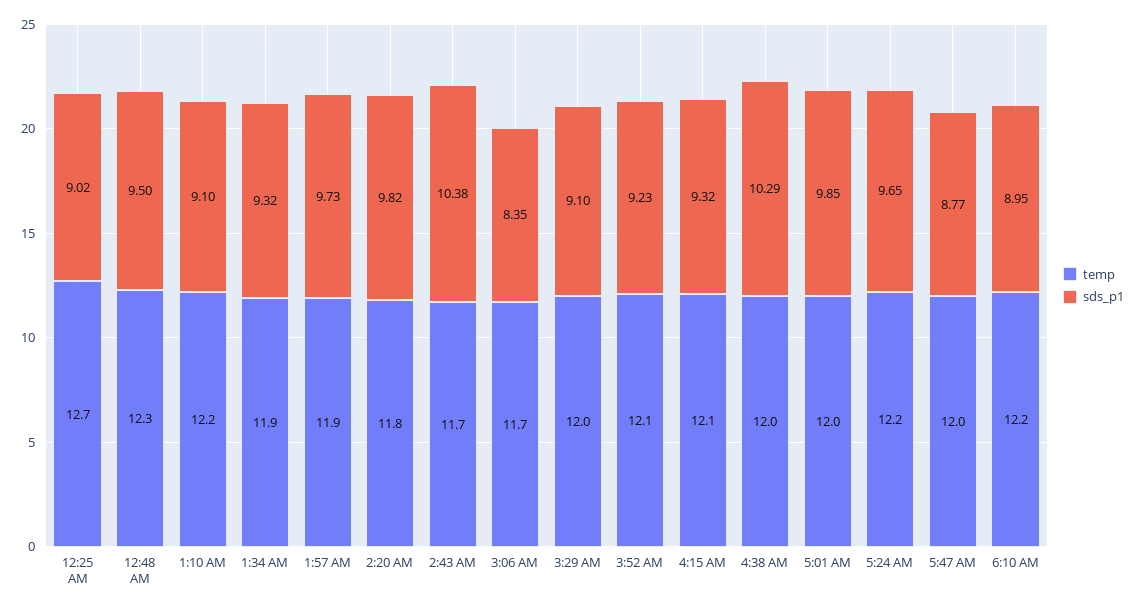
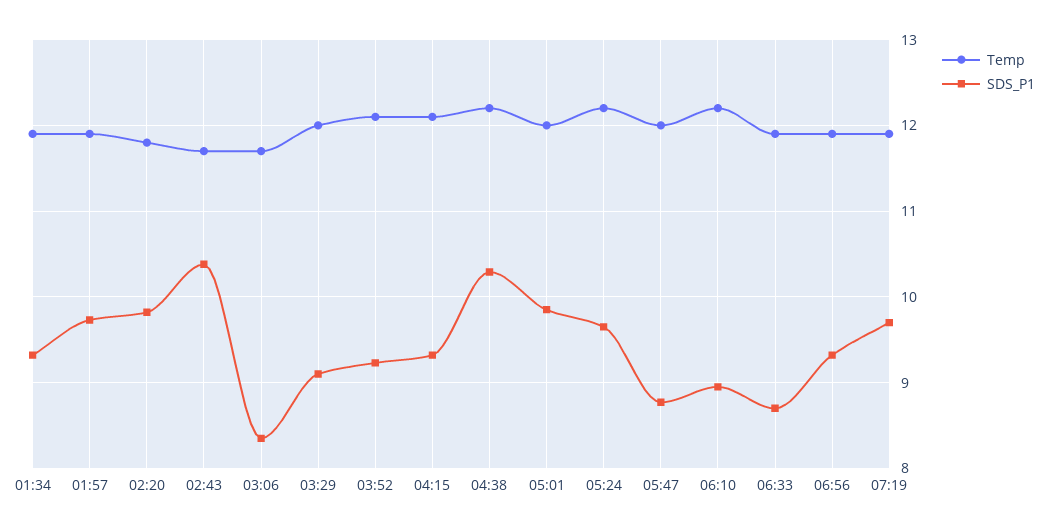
temp, 12:25 AM: 12.7 -> none
sds_p1, 12:25 AM: 9.02 -> none
temp, 12:48 AM: 12.3 -> none
sds_p1, 12:48 AM: 9.5 -> none
temp, 1:10 AM: 12.2 -> none
sds_p1, 1:10 AM: 9.1 -> none
temp, 4:38 AM: 12 -> 12.2
temp, 06:33: none -> 11.9
sds_p1, 06:33: none -> 8.7
temp, 06:56: none -> 11.9
sds_p1, 06:56: none -> 9.3
temp, 07:19: none -> 11.9
sds_p1, 07:19: none -> 9.7

